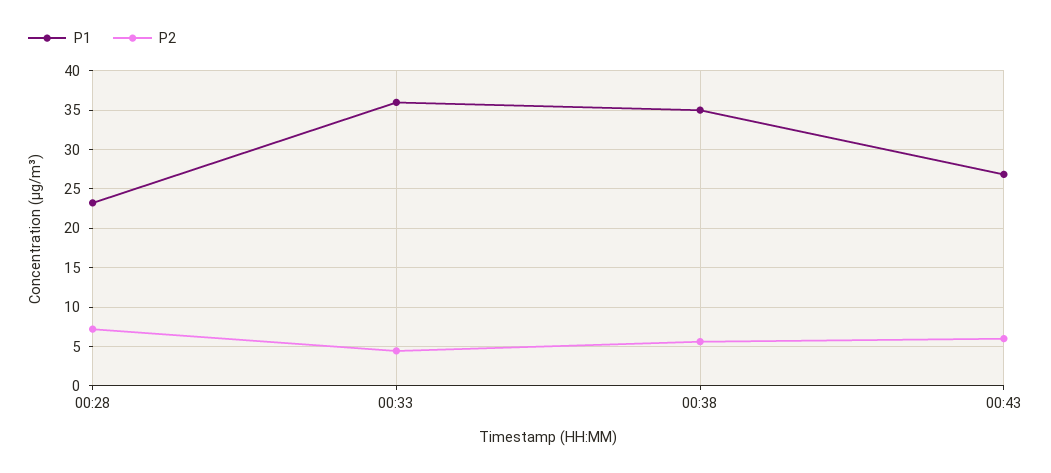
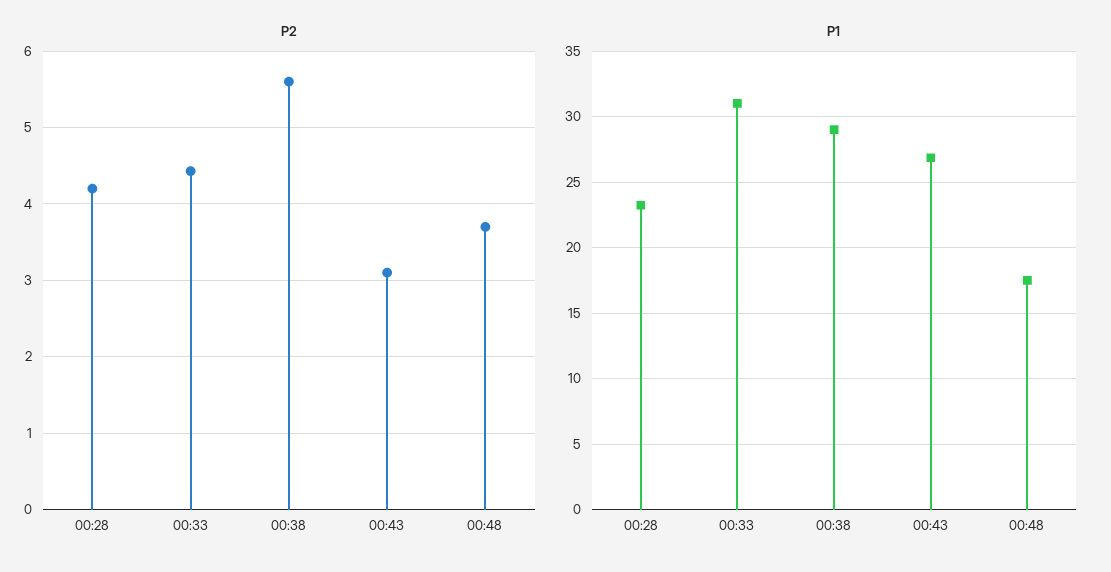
P2, 00:28: 7 -> 4.2
P1, 00:33: 36 -> 31
P1, 00:38: 35 -> 29
P2, 00:43: 6 -> 3.1
P2, 00:48: none -> 3.7
P1, 00:48: none -> 17.5

